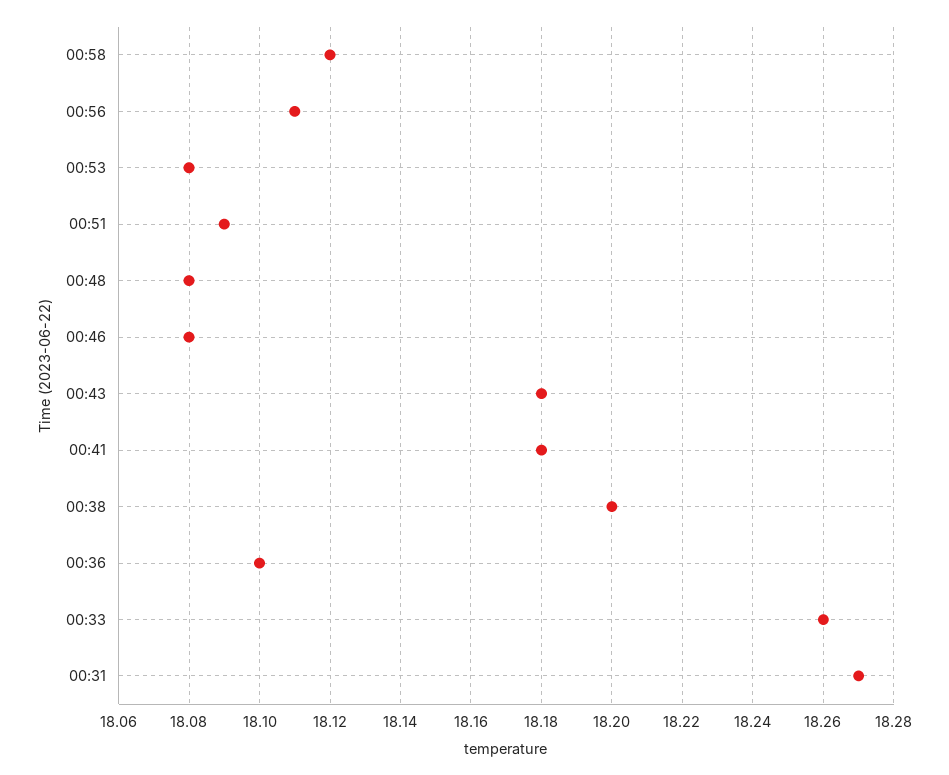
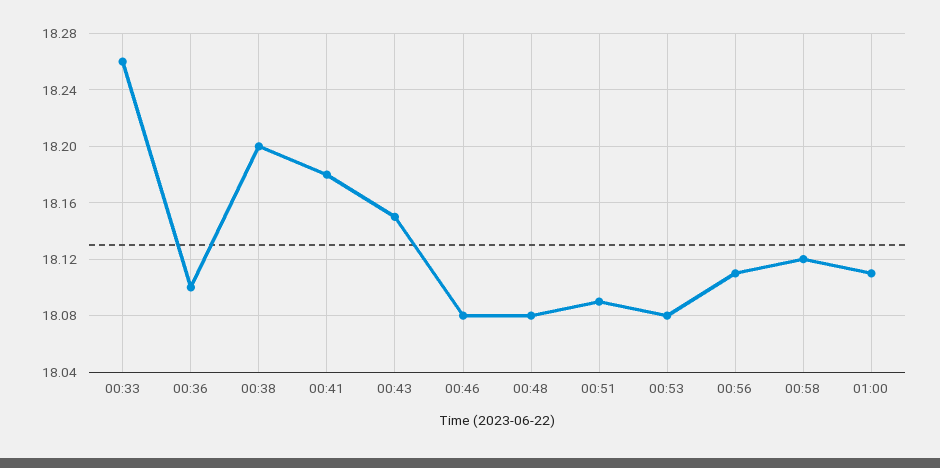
00:43: 18.18 -> 18.15
00:31: 18.27 -> none
01:00: none -> 18.11

